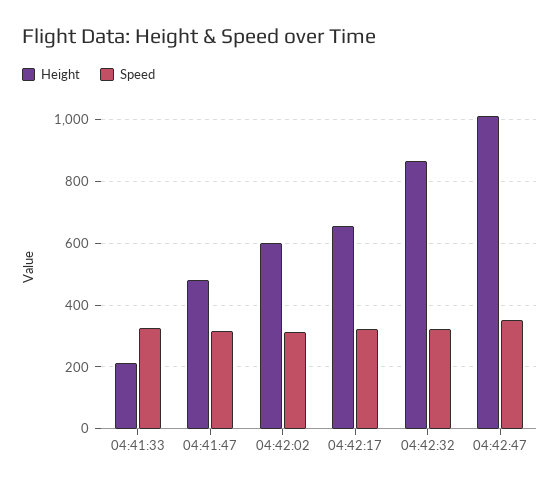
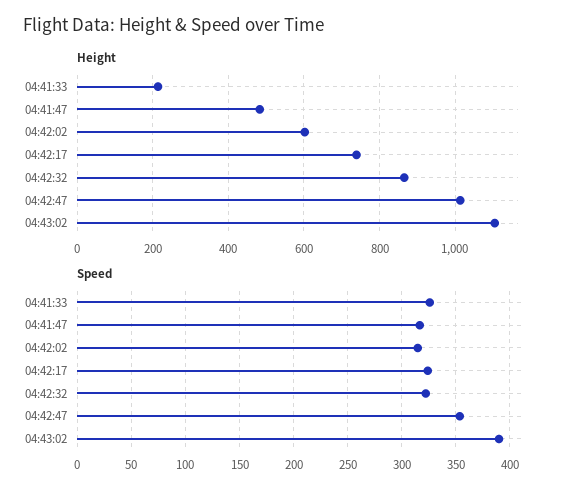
Height, 04:42:17: 660 -> 740
Height, 04:43:02: none -> 1100
Speed, 04:43:02: none -> 390

